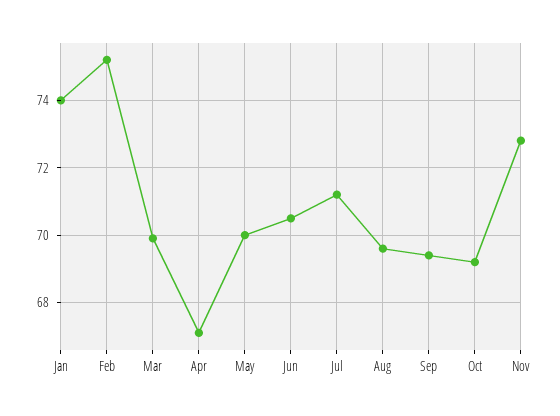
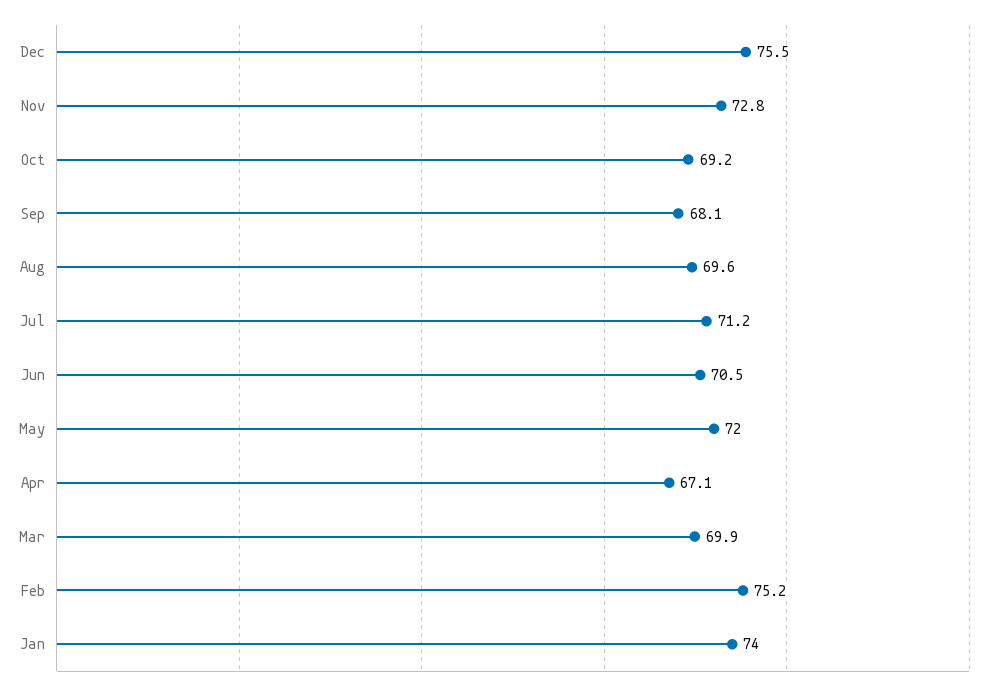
May: 70 -> 72
Sep: 69.5 -> 68.1
Dec: none -> 75.5

